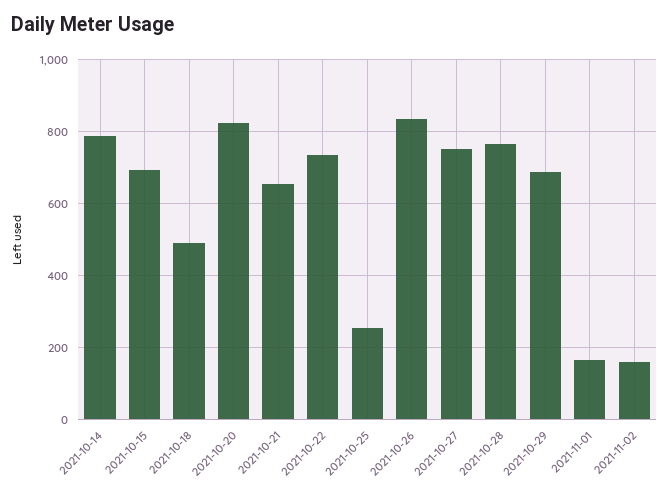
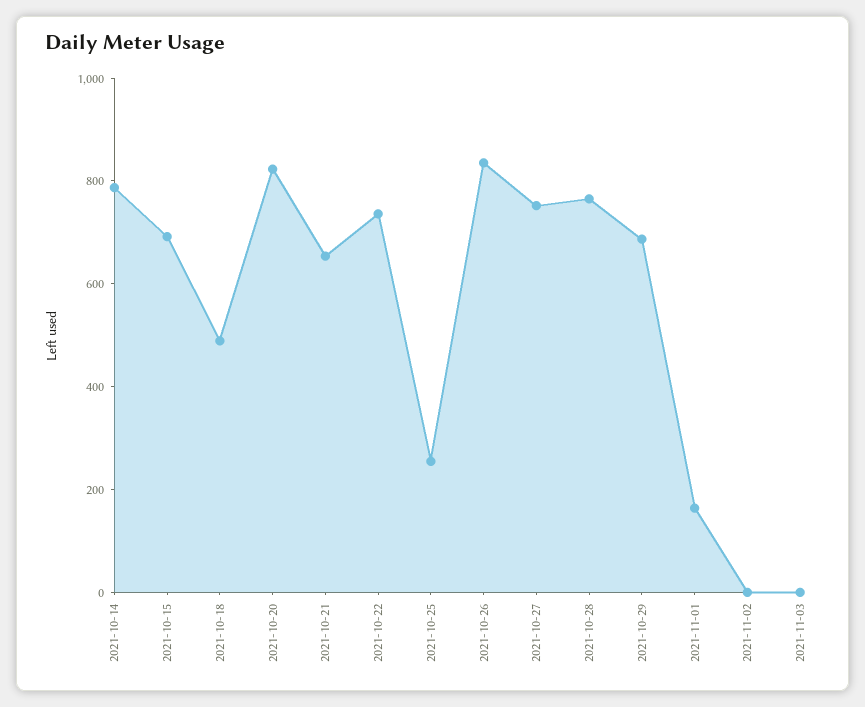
2021-11-02: 160 -> 0
2021-11-03: none -> 0

